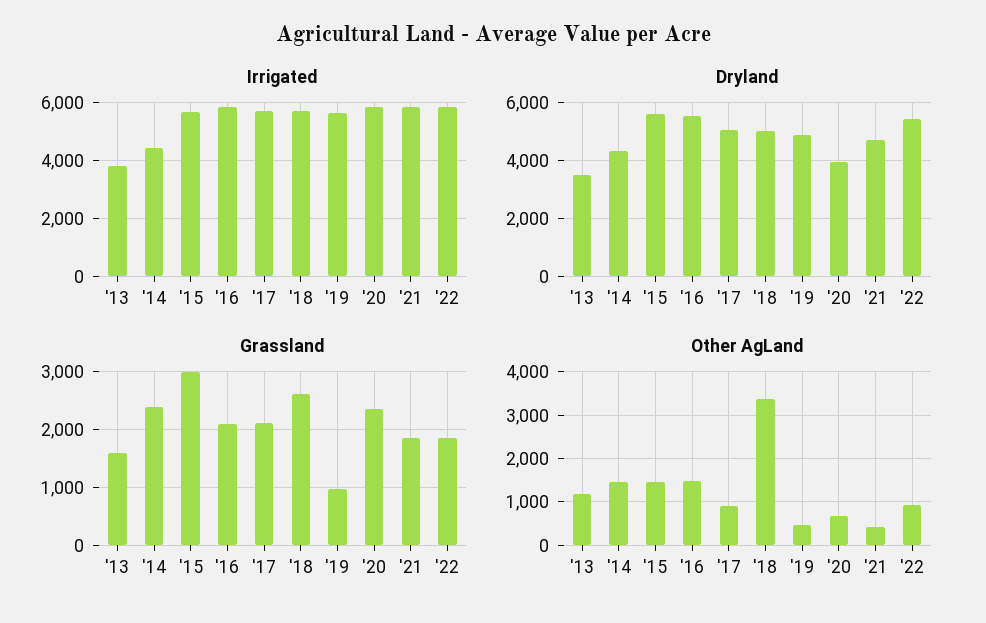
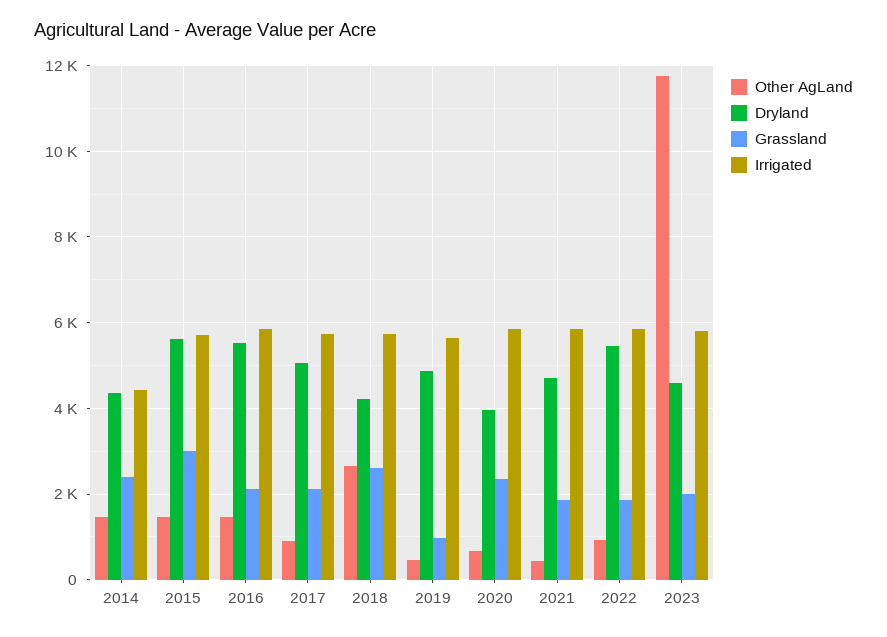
Irrigated, '13: 3750 -> none
Dryland, '13: 3500 -> none
Dryland, '18: 5000 -> 4200
Grassland, '13: 1600 -> none
Other AgLand, '13: 1200 -> none
Other AgLand, '18: 3400 -> 2600
Other AgLand, 2023: none -> 11800
Dryland, 2023: none -> 4600
Grassland, 2023: none -> 2000
Irrigated, 2023: none -> 5800

